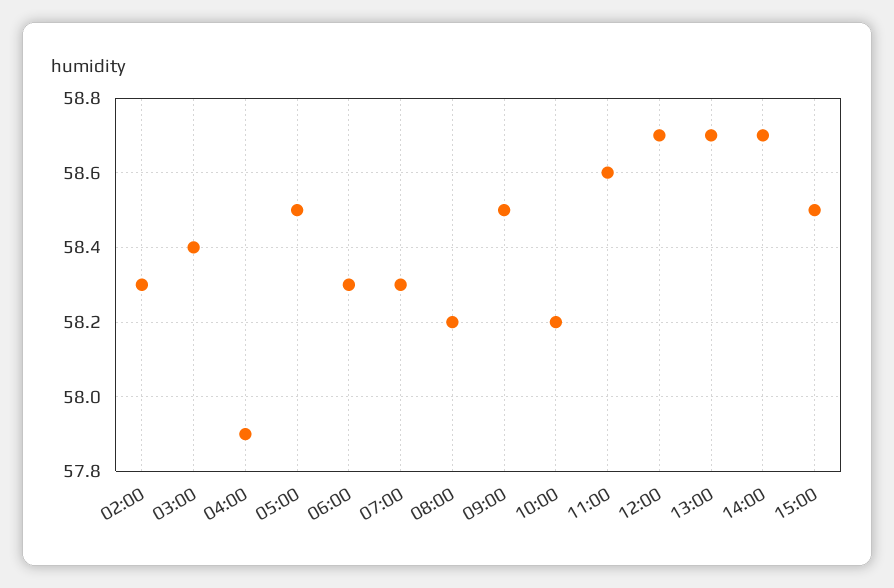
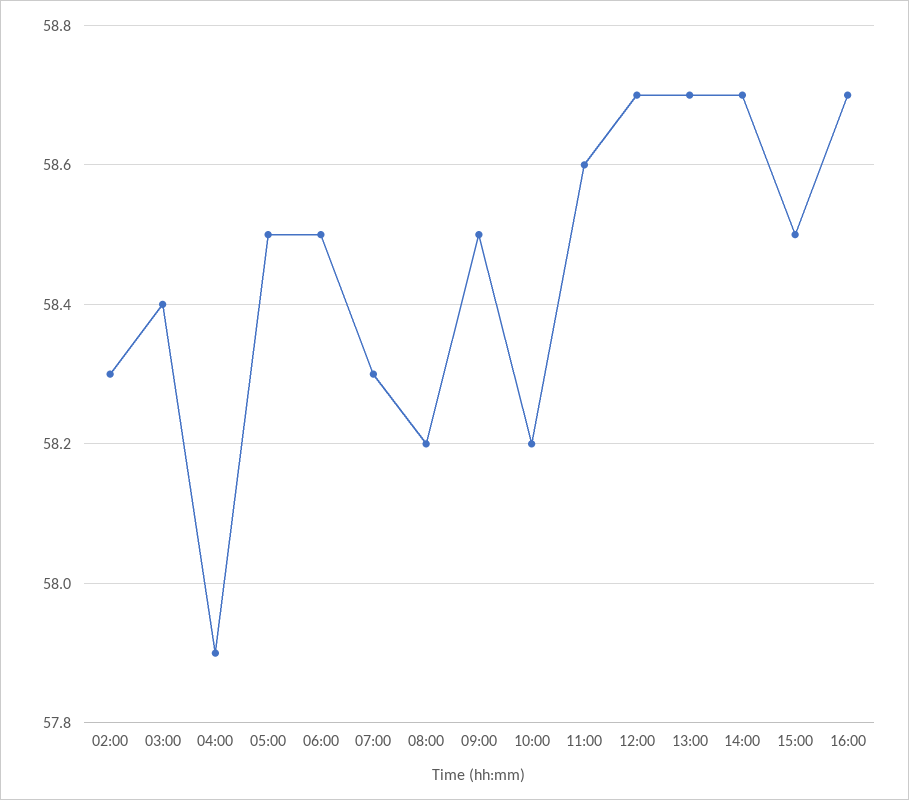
06:00: 58.3 -> 58.5
16:00: none -> 58.7

